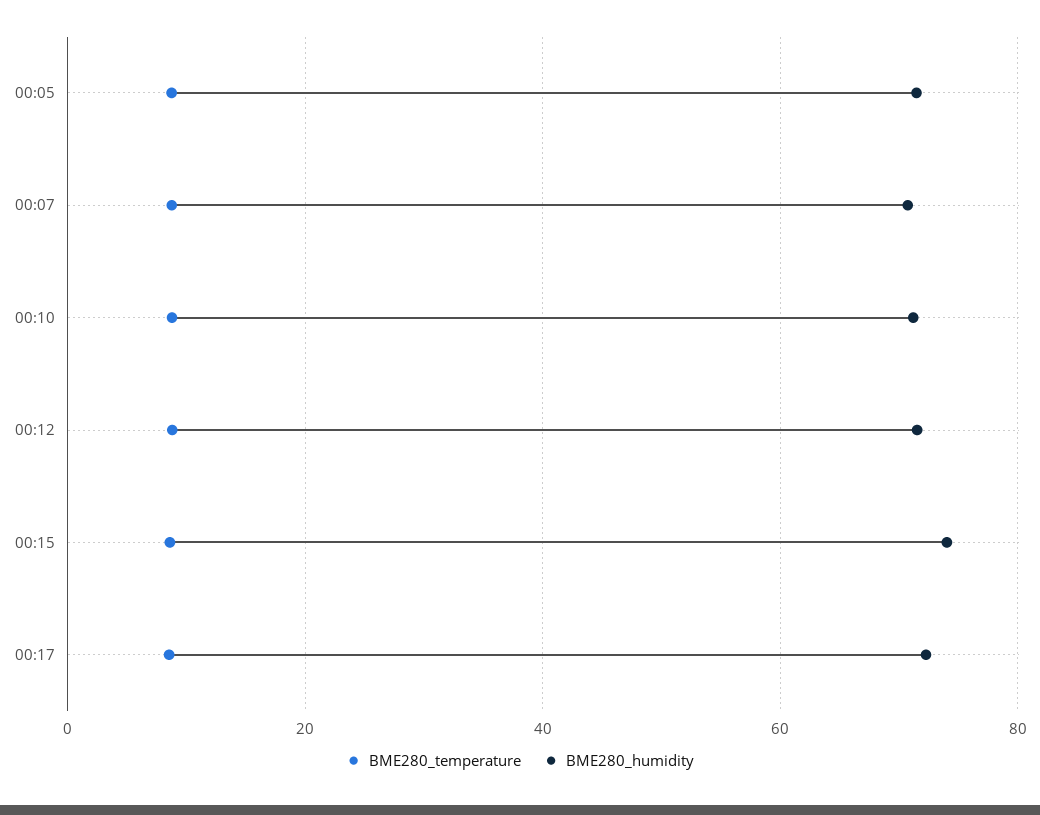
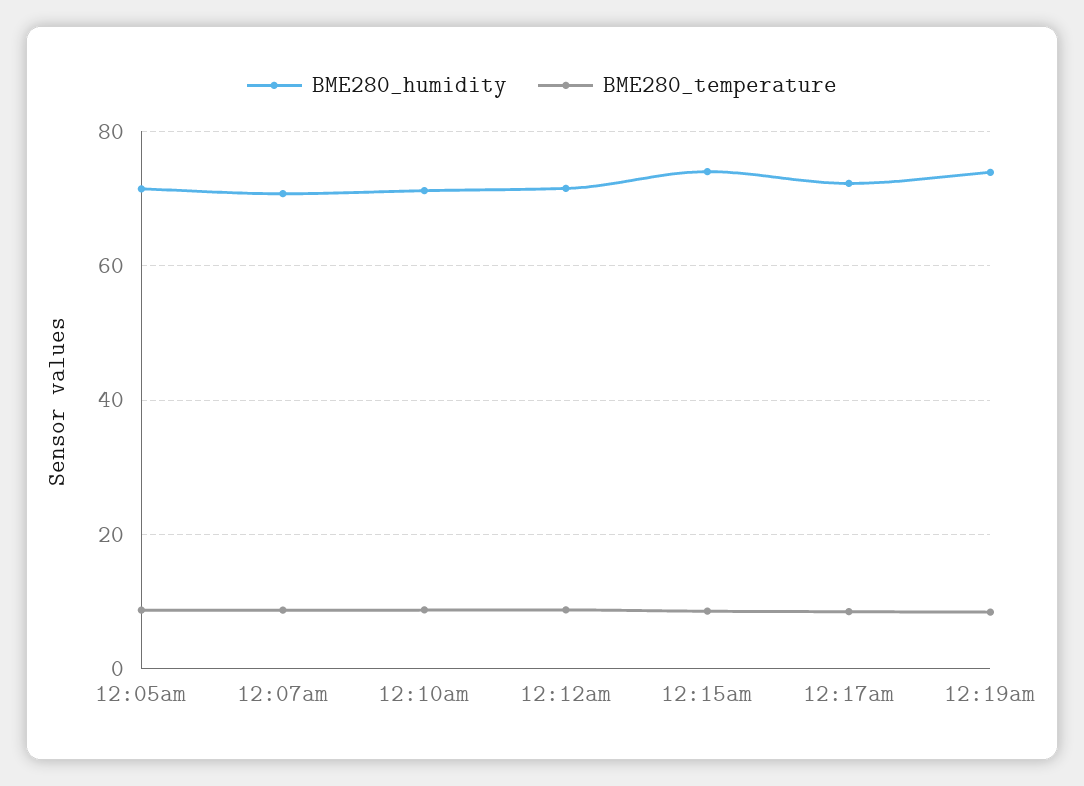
BME280_humidity, 12:19am: none -> 74
BME280_temperature, 12:19am: none -> 8

